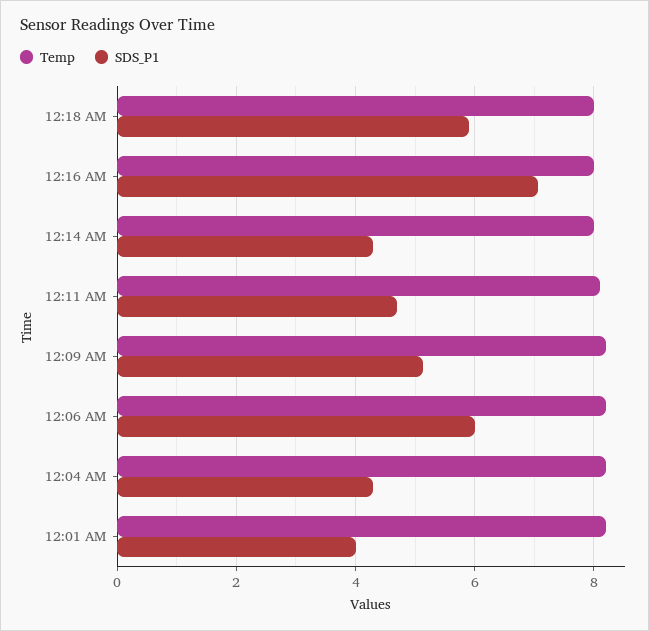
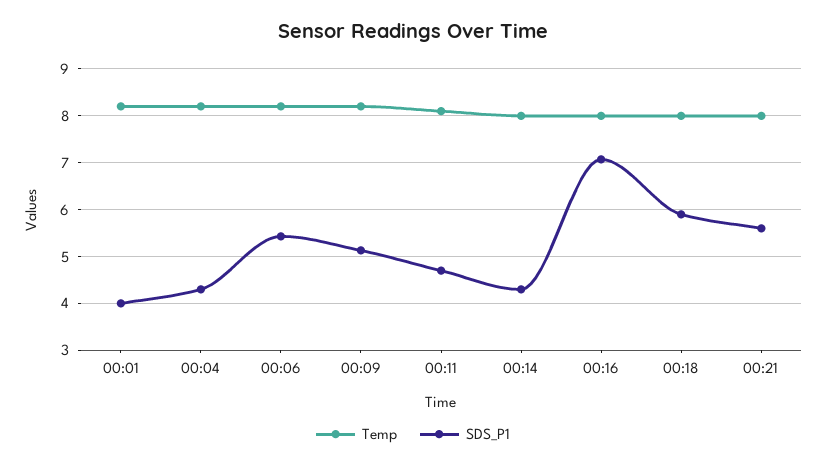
SDS_P1, 12:06 AM: 6 -> 5.4
Temp, 00:21: none -> 8
SDS_P1, 00:21: none -> 5.6

